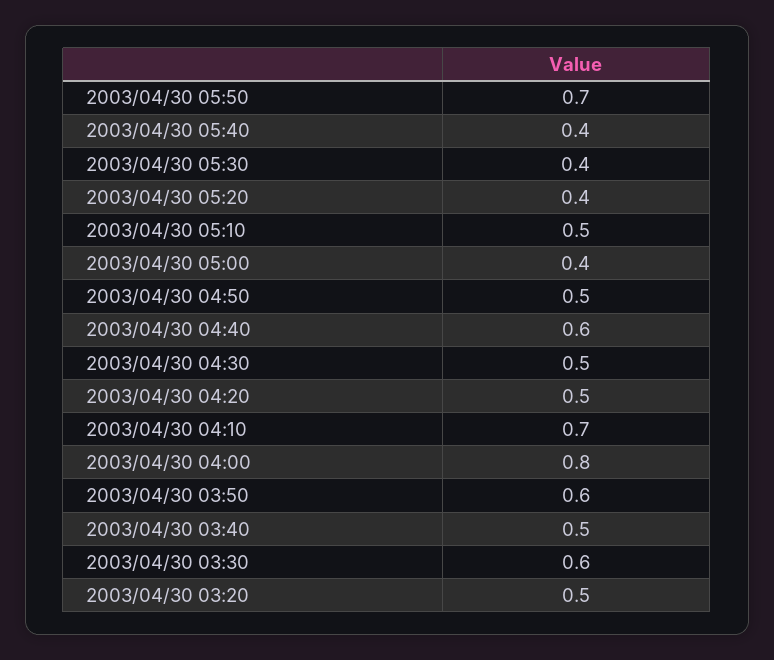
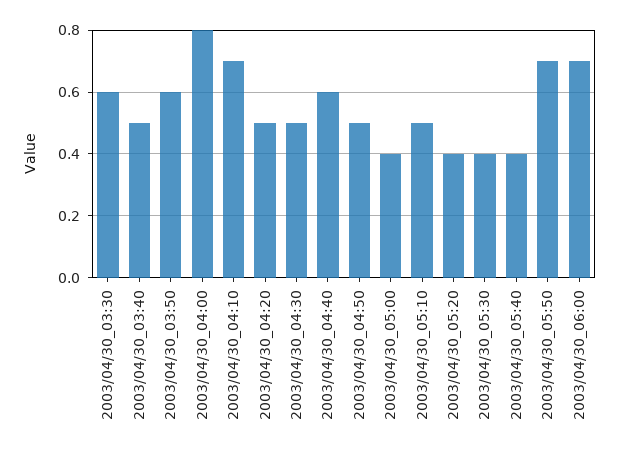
2003/04/30 03:20: 0.5 -> none
2003/04/30_06:00: none -> 0.7

